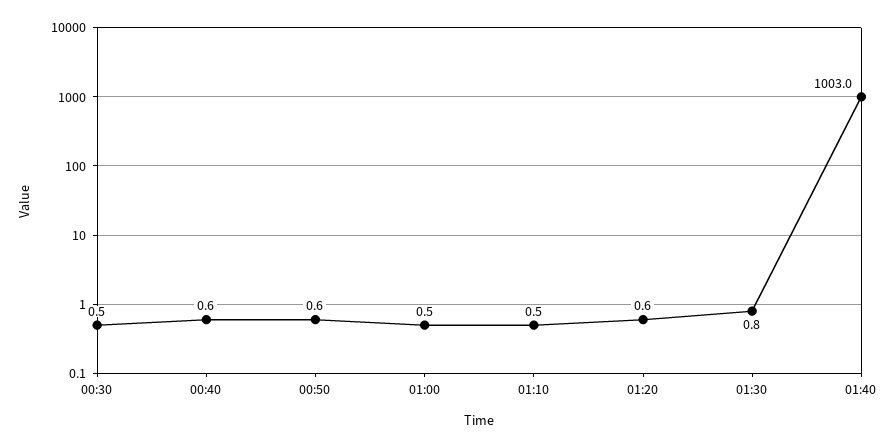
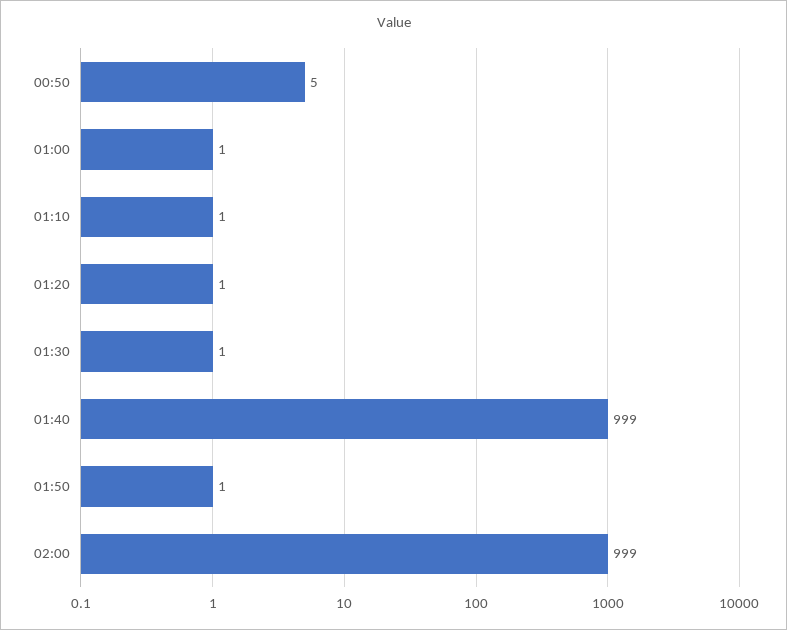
00:30: 0.5 -> none
00:40: 0.6 -> none
00:50: 0.6 -> 5
01:40: 1003 -> 999
01:50: none -> 1
02:00: none -> 999

